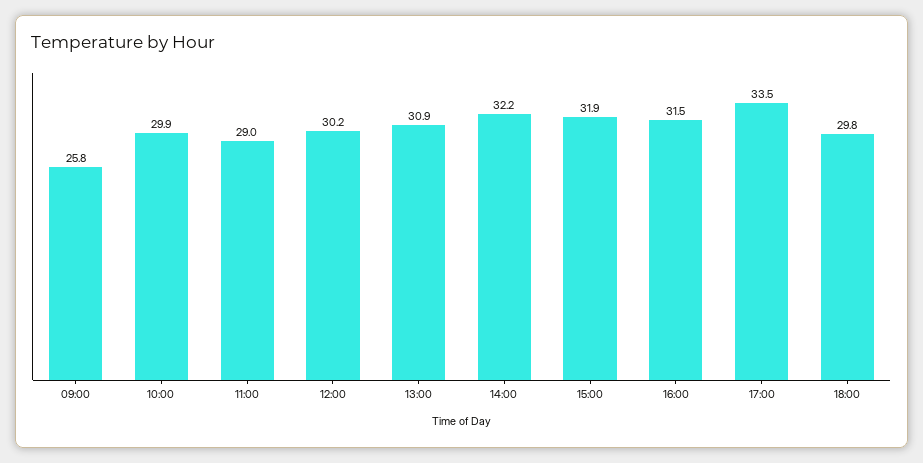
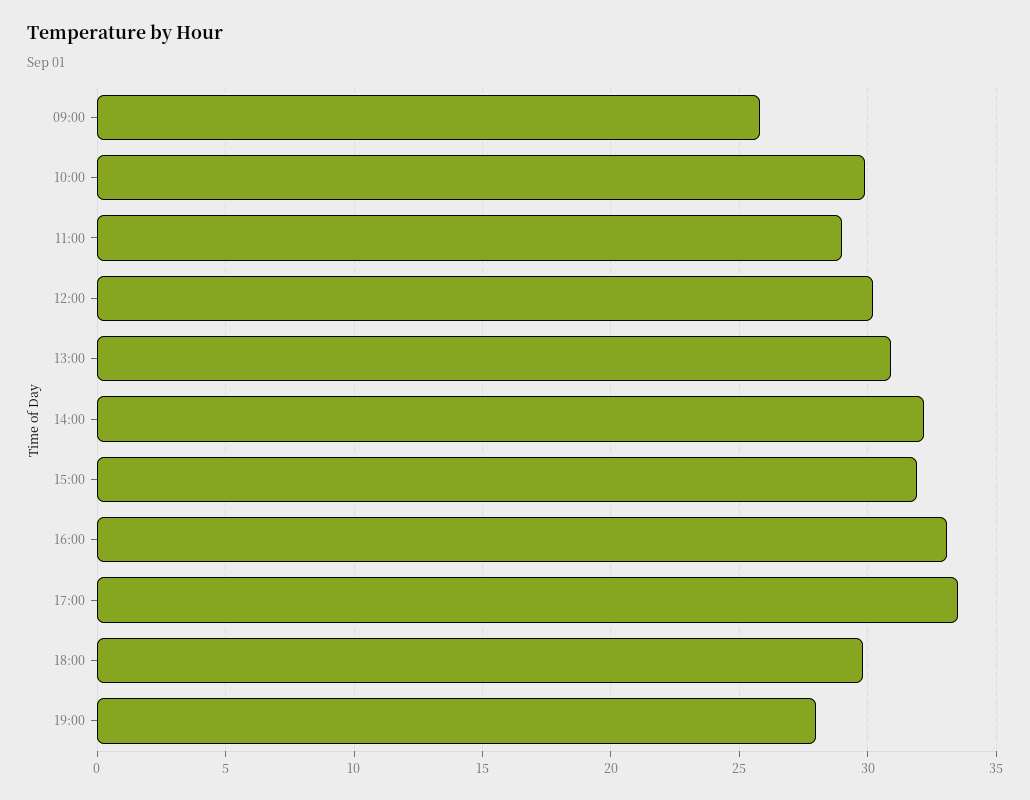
16:00: 31.5 -> 33
19:00: none -> 28

